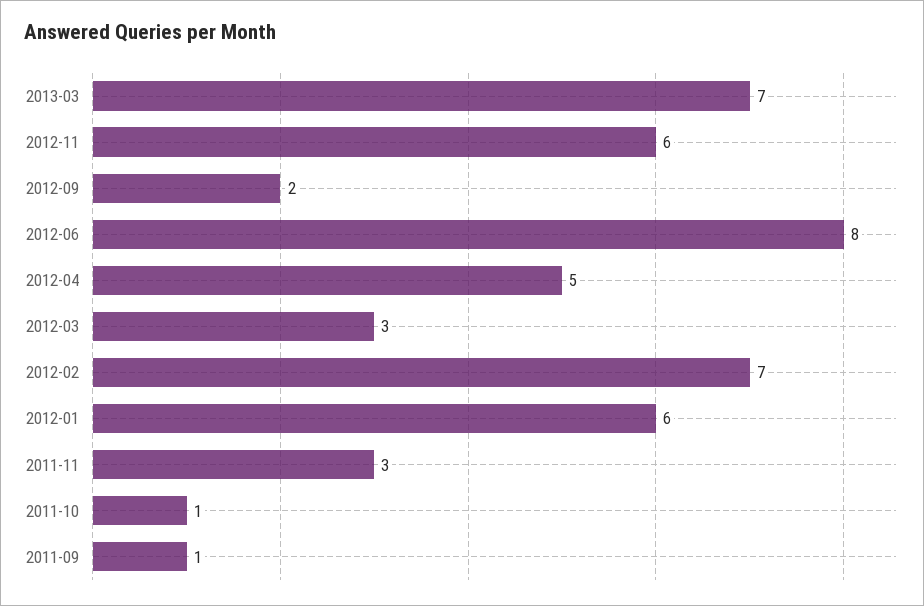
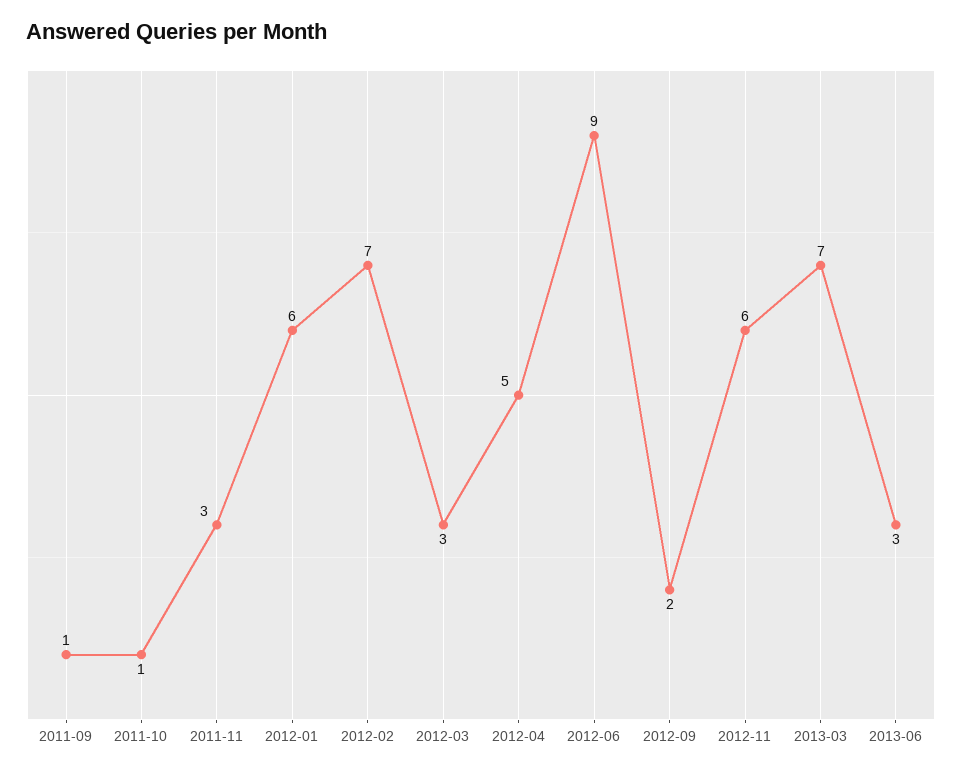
2012-06: 8 -> 9
2013-06: none -> 3

